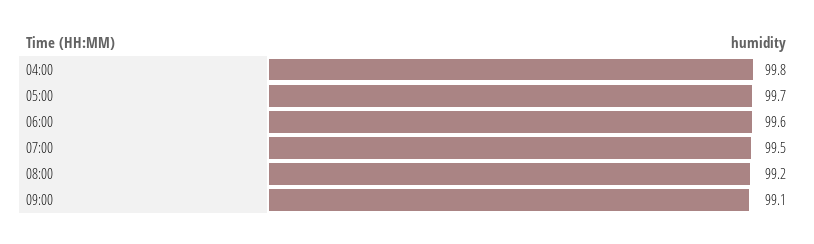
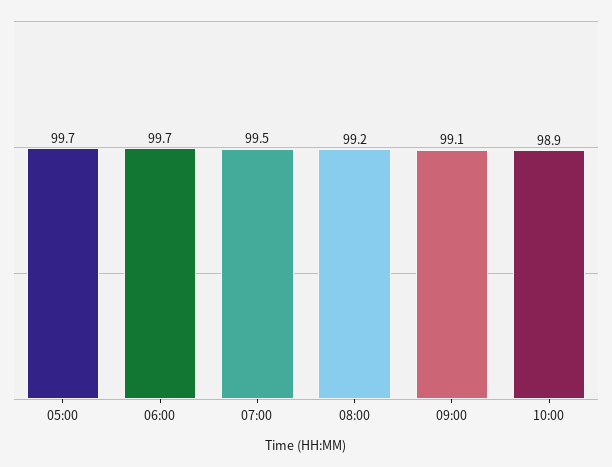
04:00: 99.8 -> none
06:00: 99.6 -> 99.7
10:00: none -> 98.9

